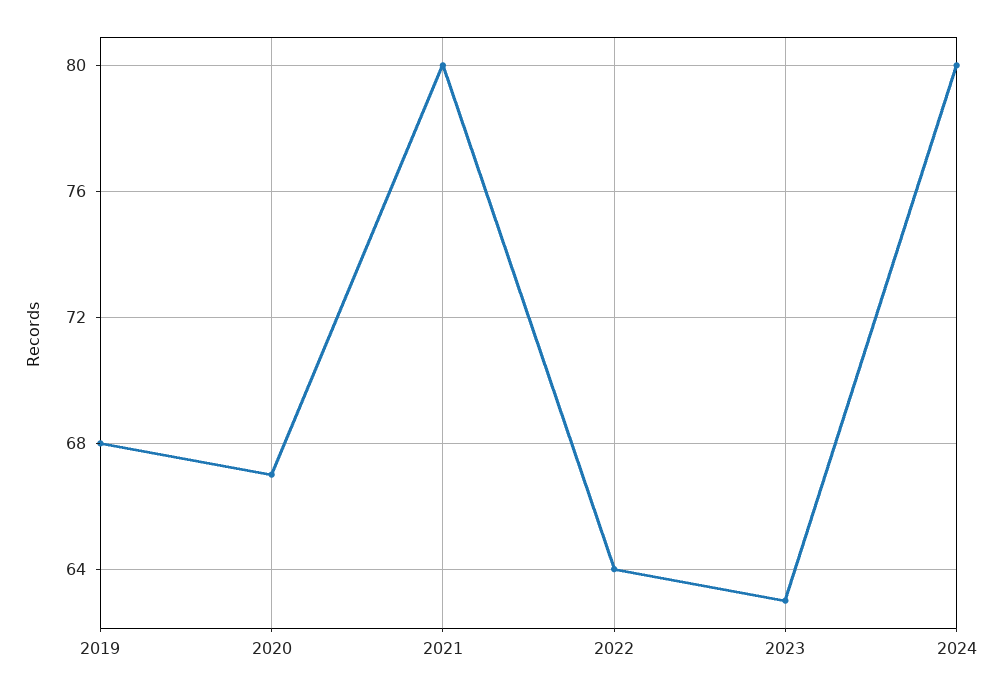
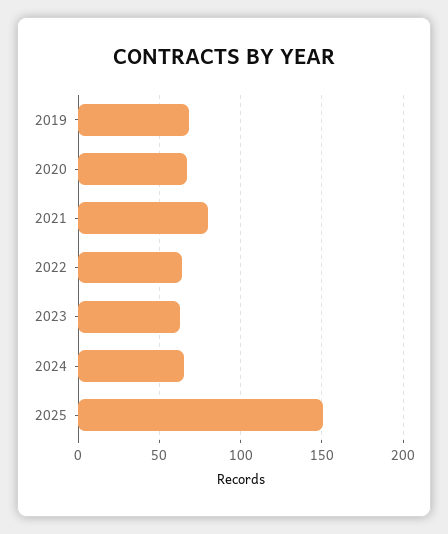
2024: 80 -> 65
2025: none -> 150

